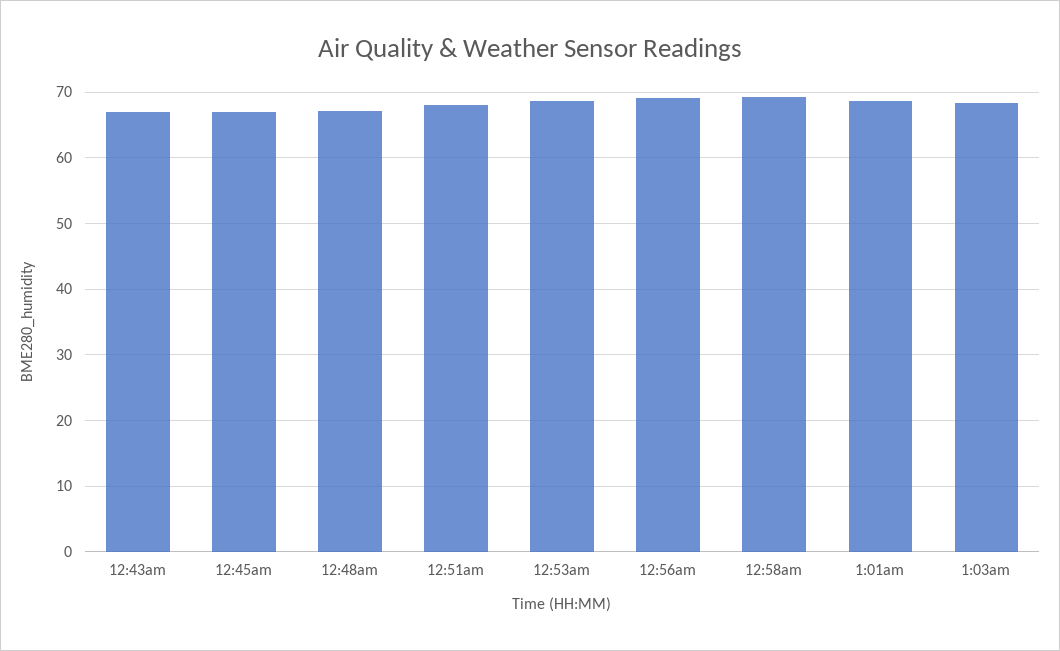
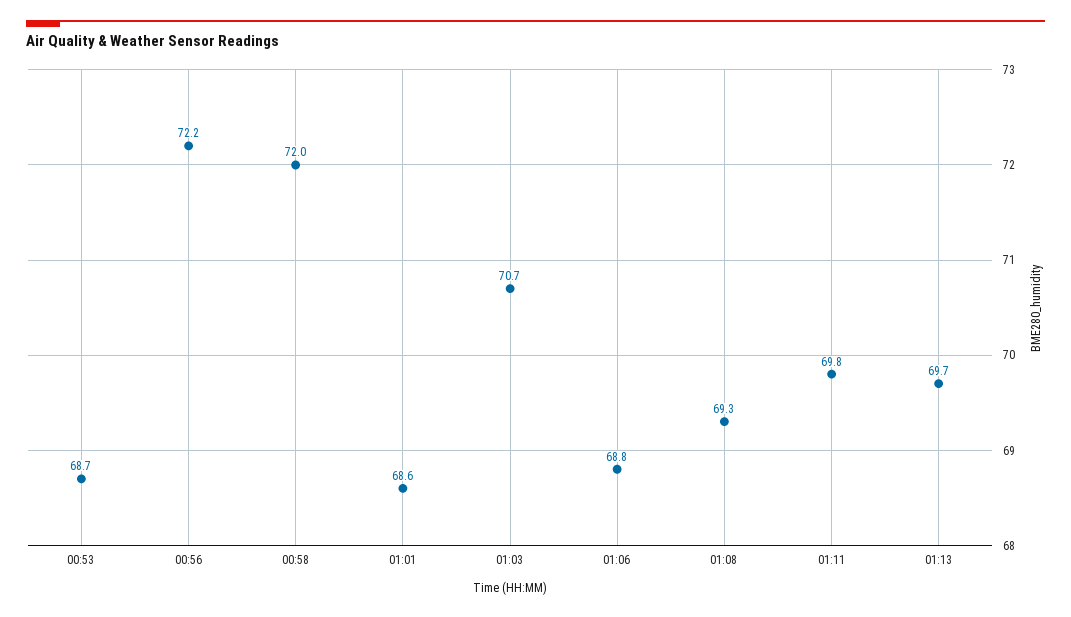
12:43am: 67 -> none
12:45am: 67 -> none
12:48am: 67 -> none
12:51am: 68 -> none
12:56am: 69 -> 72.2
12:58am: 69 -> 72
1:03am: 68 -> 70.7
01:06: none -> 68.8
01:08: none -> 69.3
01:11: none -> 69.8
01:13: none -> 69.7

